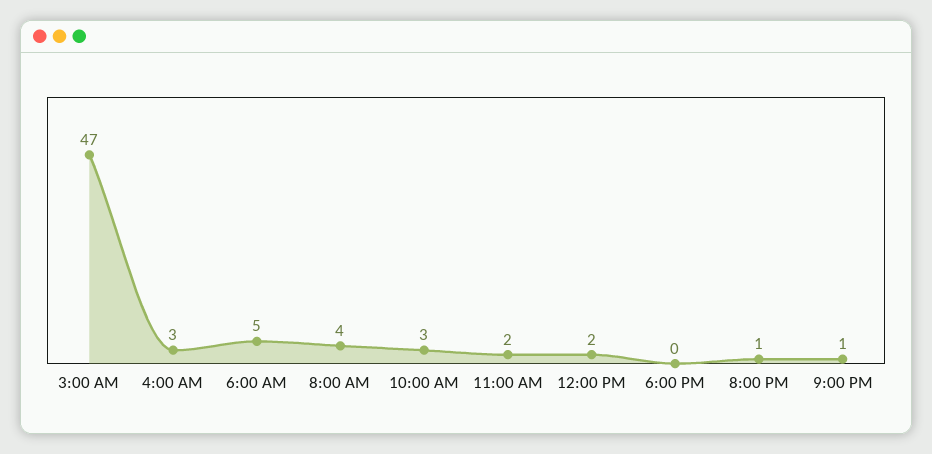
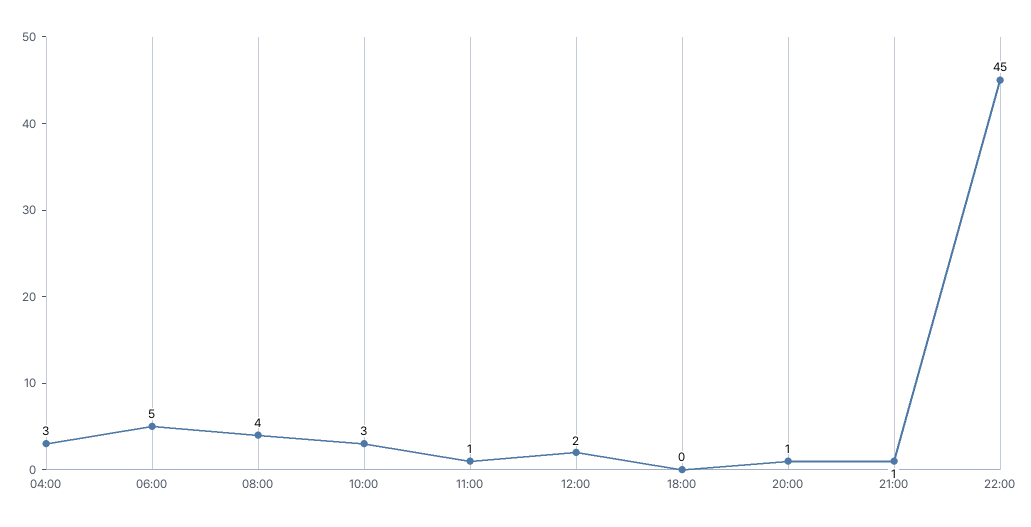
3:00 AM: 47 -> none
11:00 AM: 2 -> 1
22:00: none -> 45

